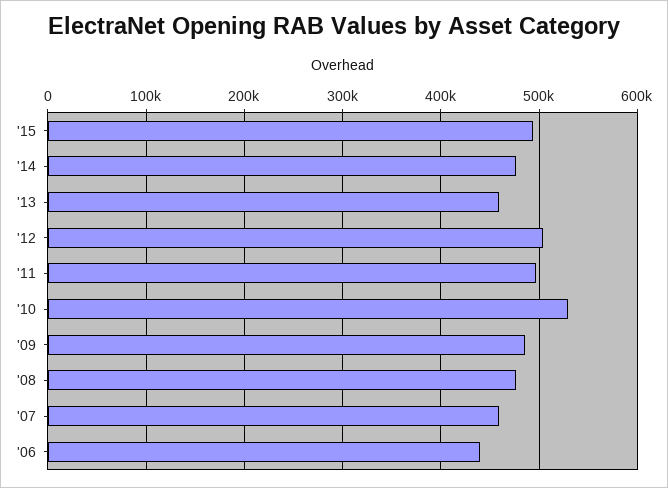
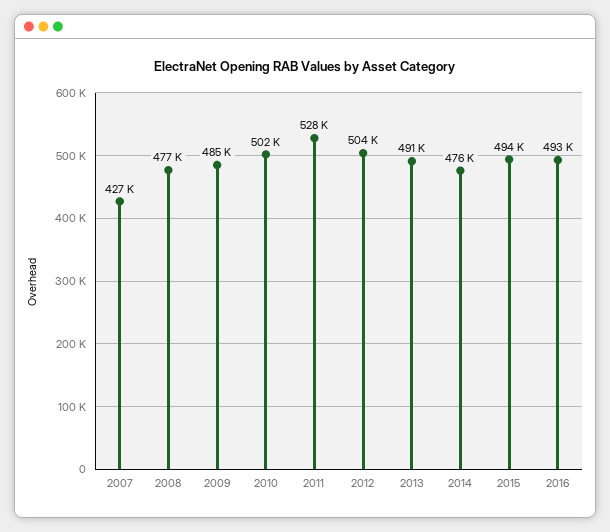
'13: 460000 -> 491000
'11: 500000 -> 528000
'10: 530000 -> 502000
'07: 460000 -> 427000
'06: 440000 -> none
2016: none -> 493000

